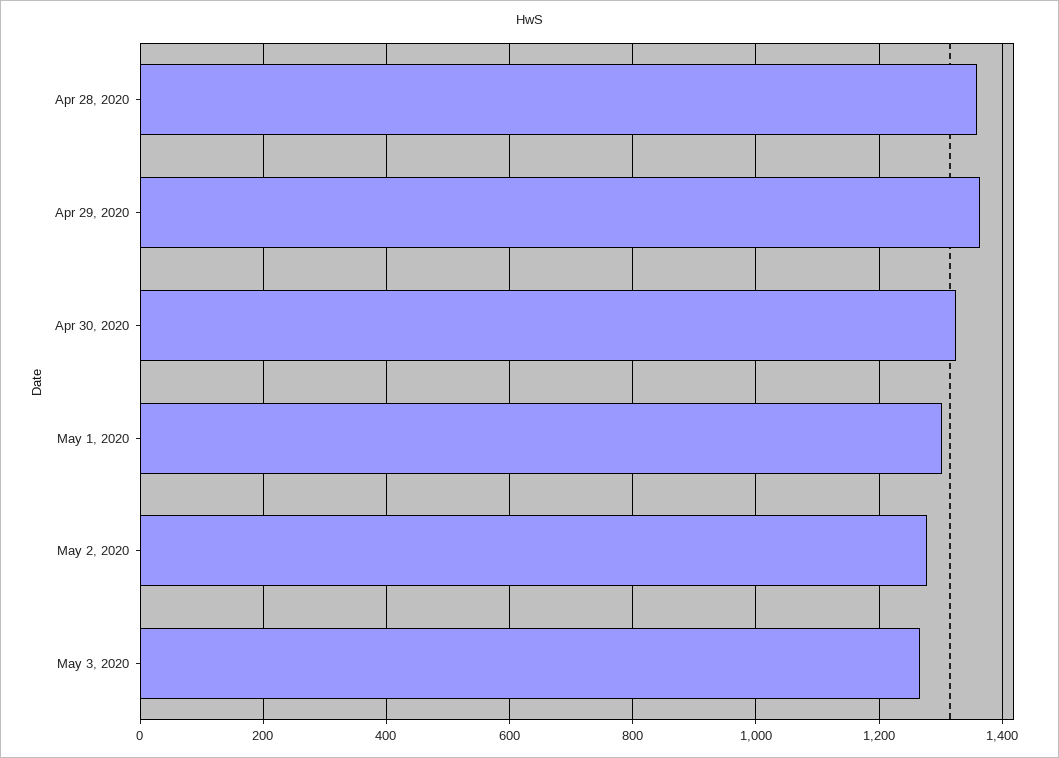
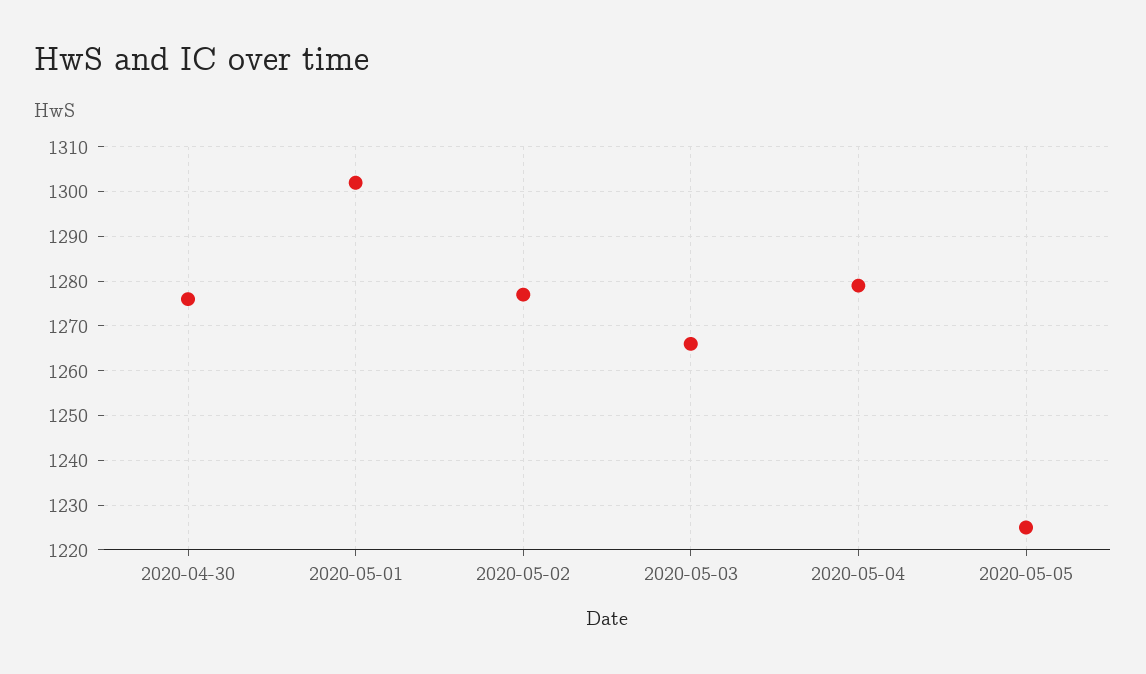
Apr 28, 2020: 1360 -> none
Apr 29, 2020: 1360 -> none
Apr 30, 2020: 1320 -> 1275
2020-05-04: none -> 1280
2020-05-05: none -> 1225

